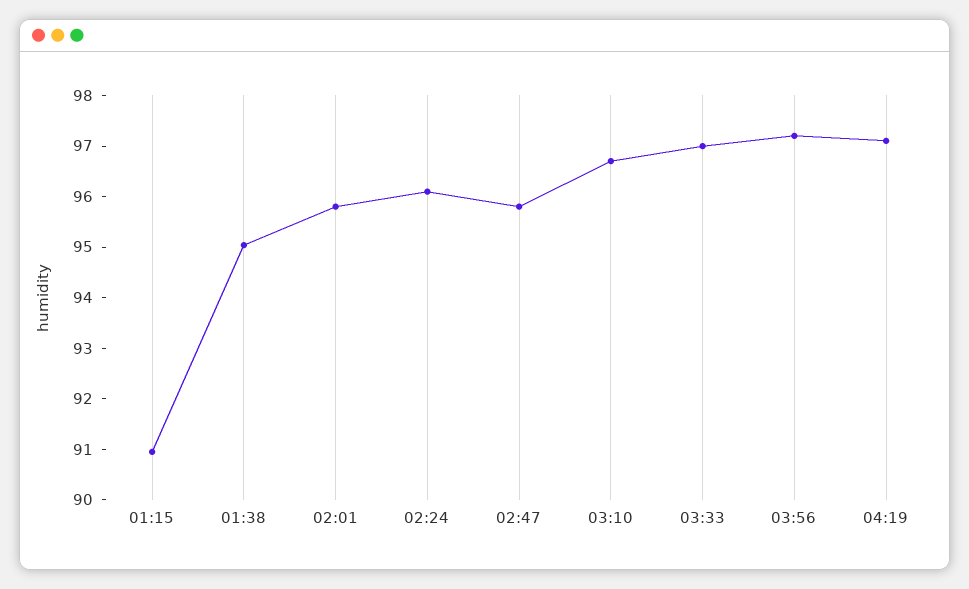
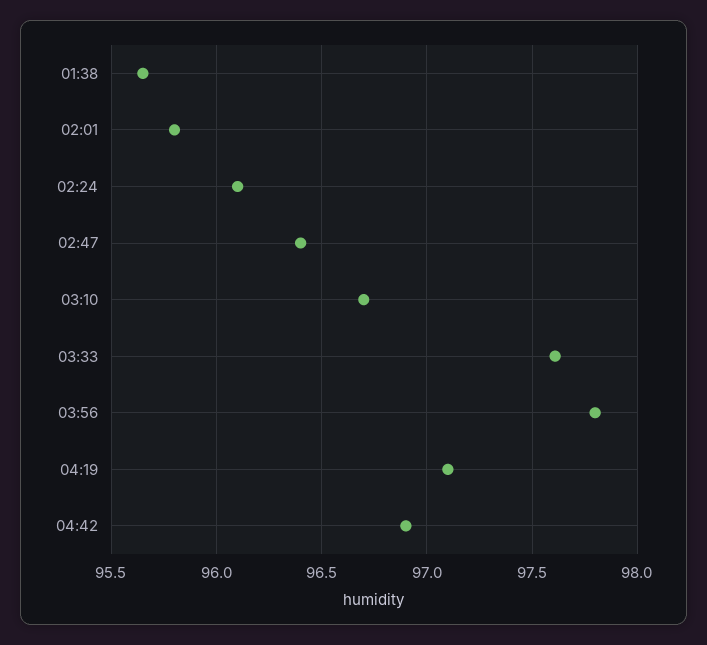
01:15: 91 -> none
01:38: 95 -> 95.65
02:47: 95.8 -> 96.4
03:33: 97 -> 97.6
03:56: 97.2 -> 97.8
04:42: none -> 96.9

